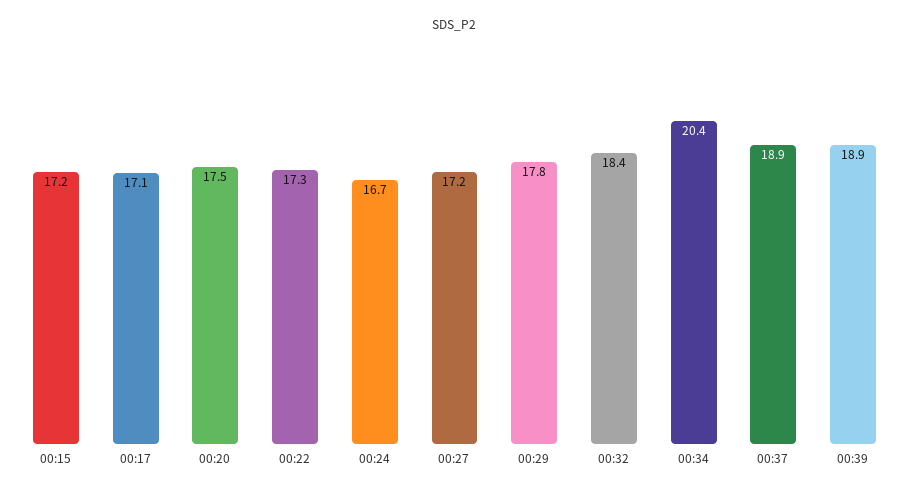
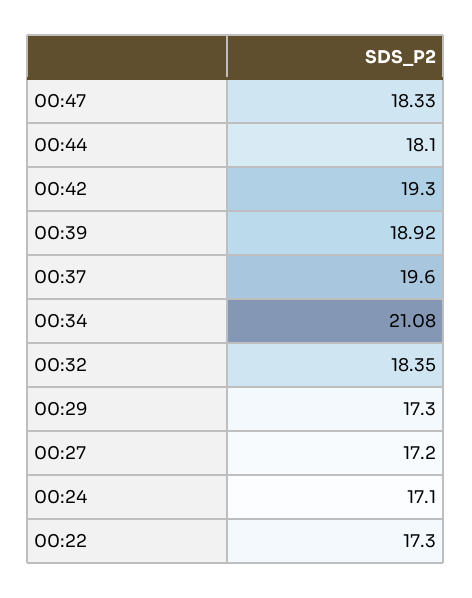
00:15: 17.2 -> none
00:17: 17.1 -> none
00:20: 17.5 -> none
00:24: 16.7 -> 17.1
00:29: 17.8 -> 17.3
00:34: 20.4 -> 21.08
00:37: 18.9 -> 19.6
00:47: none -> 18.33
00:44: none -> 18.1
00:42: none -> 19.3

